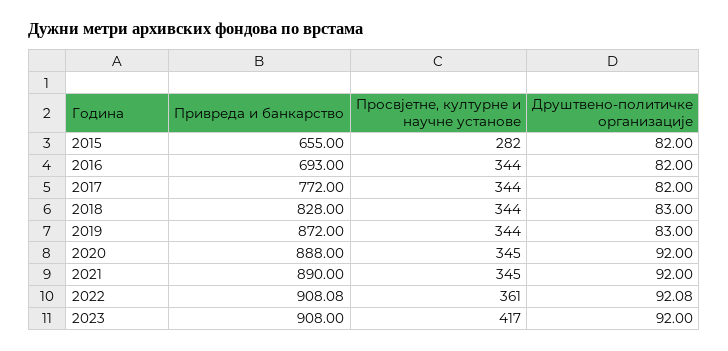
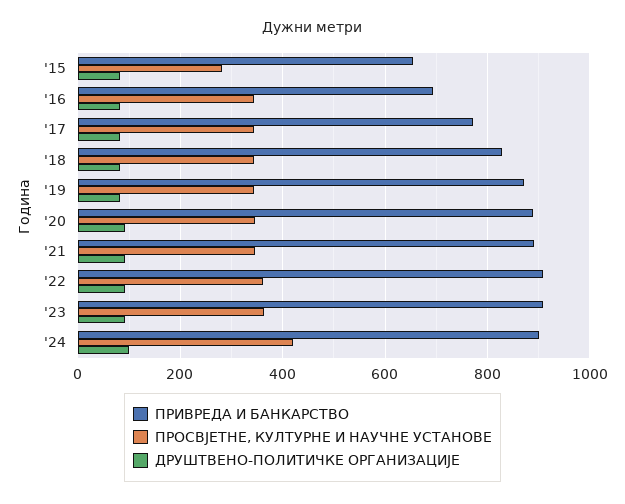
Просвјетне, културне и научне установе, 2023: 417 -> 360
Привреда и банкарство, '24: none -> 900
Просвјетне, културне и научне установе, '24: none -> 420
Друштвено-политичке организације, '24: none -> 100

